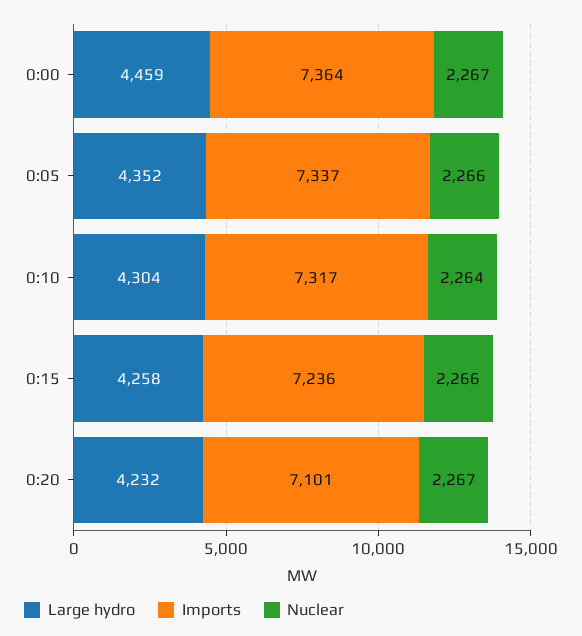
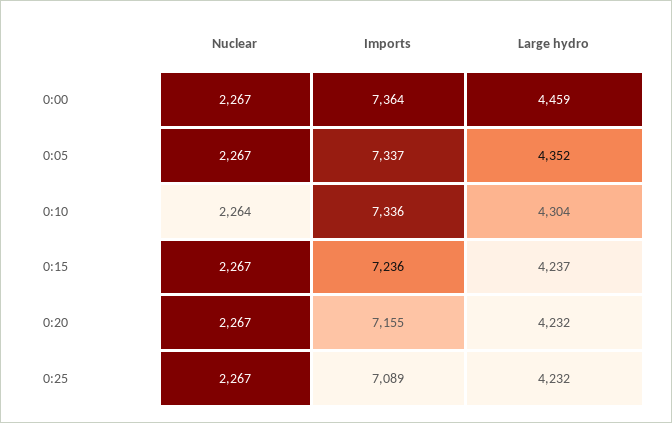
Nuclear, 0:05: 2266 -> 2267
Imports, 0:10: 7317 -> 7336
Large hydro, 0:15: 4258 -> 4237
Nuclear, 0:15: 2266 -> 2267
Imports, 0:20: 7101 -> 7155
Nuclear, 0:25: none -> 2267
Imports, 0:25: none -> 7089
Large hydro, 0:25: none -> 4232

